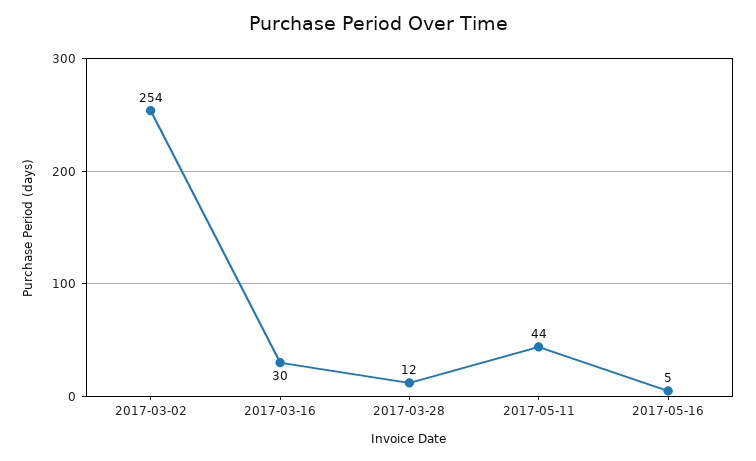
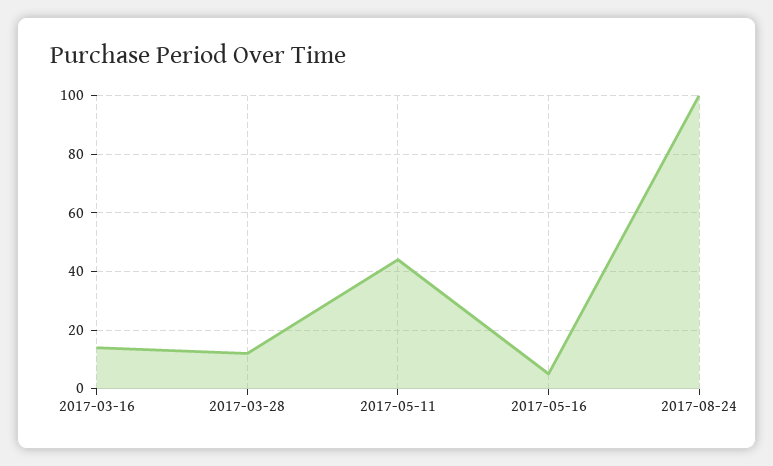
2017-03-02: 254 -> none
2017-03-16: 30 -> 15
2017-08-24: none -> 100

